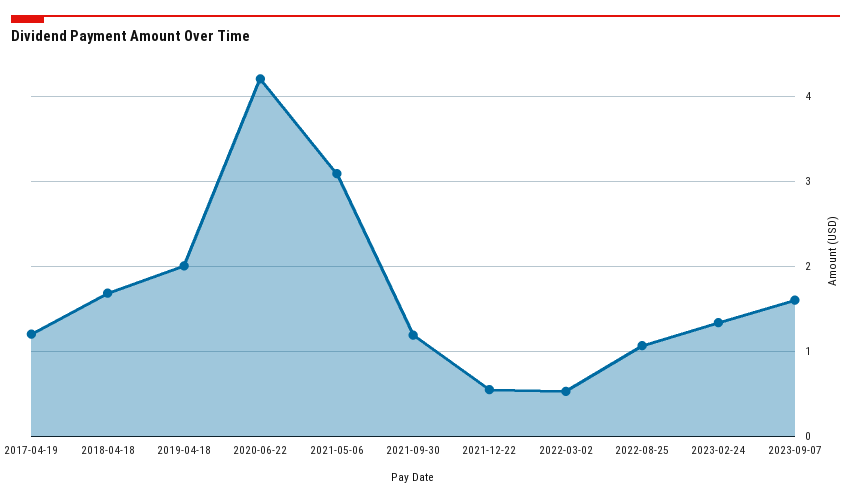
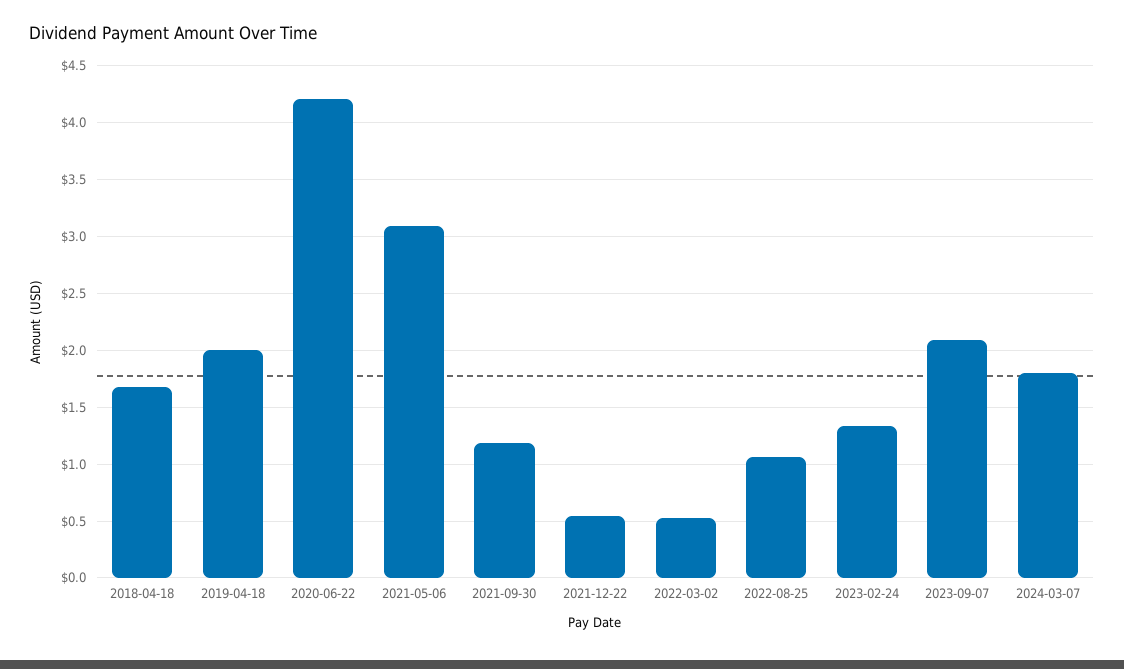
2017-04-19: 1.2 -> none
2023-09-07: 1.6 -> 2.1
2024-03-07: none -> 1.8

